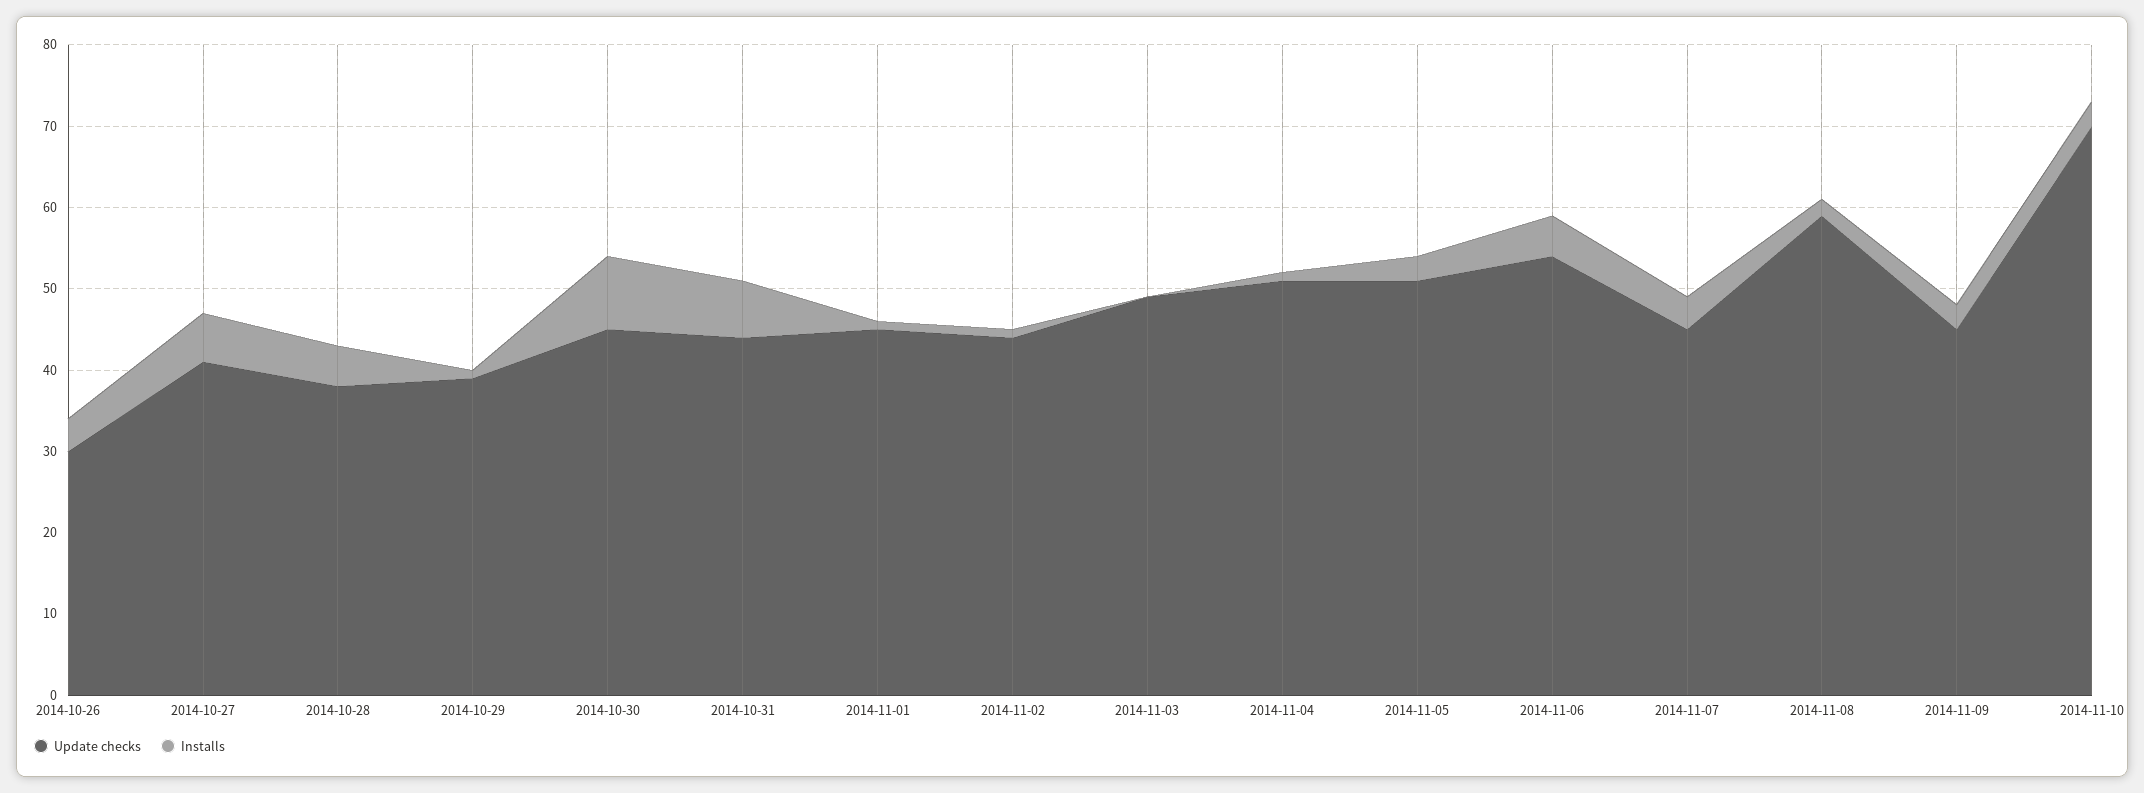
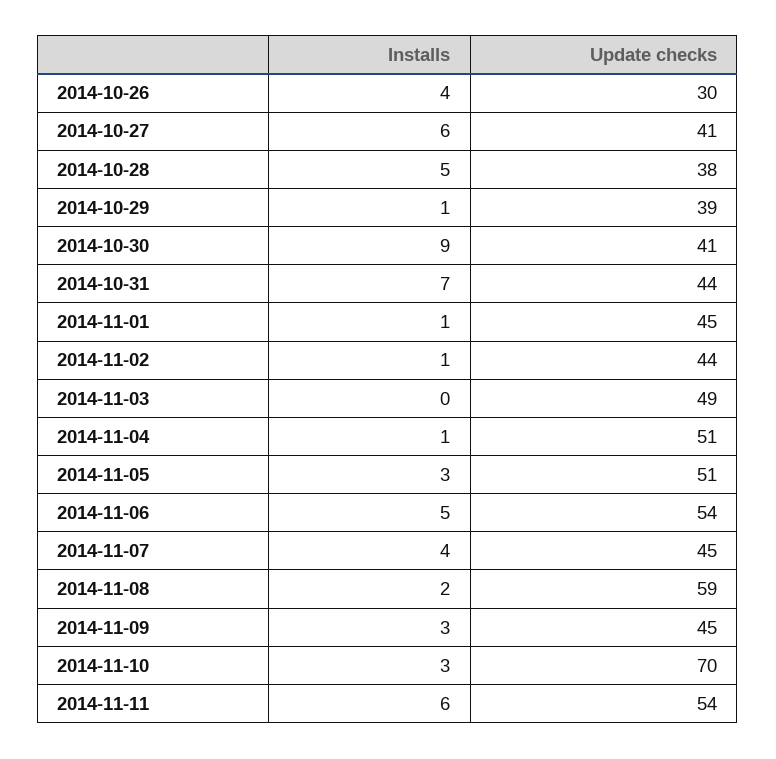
Update checks, 2014-10-30: 45 -> 41
Installs, 2014-11-11: none -> 6
Update checks, 2014-11-11: none -> 54

